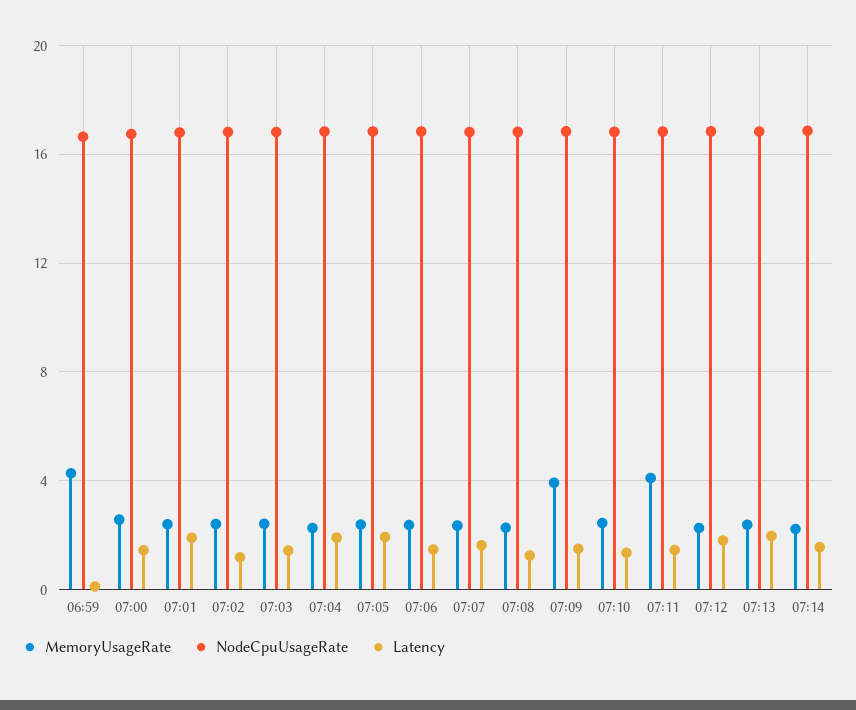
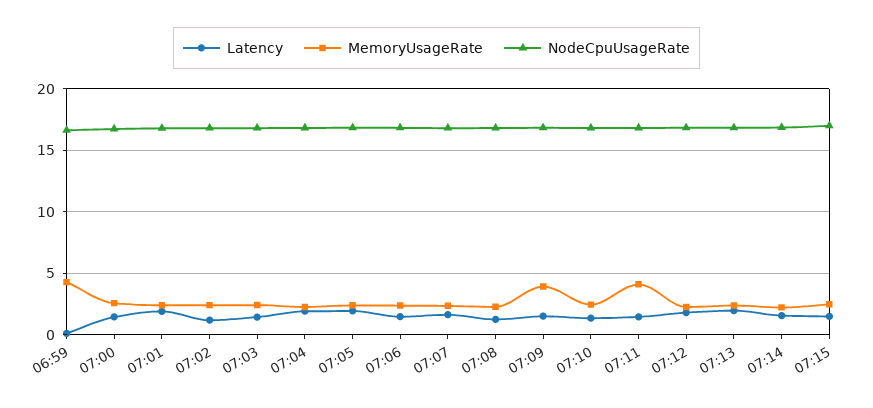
Latency, 07:15: none -> 1.5
MemoryUsageRate, 07:15: none -> 2.5
NodeCpuUsageRate, 07:15: none -> 17

